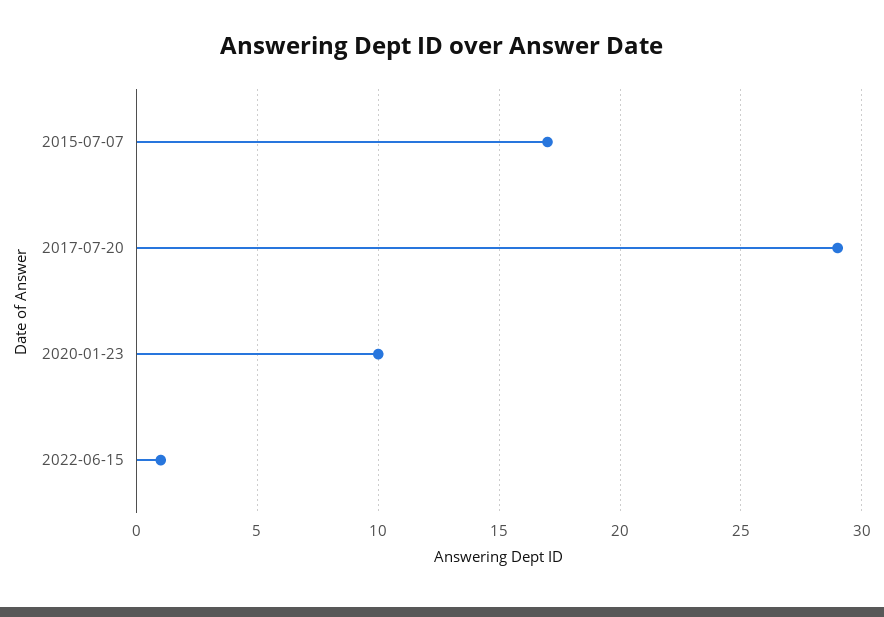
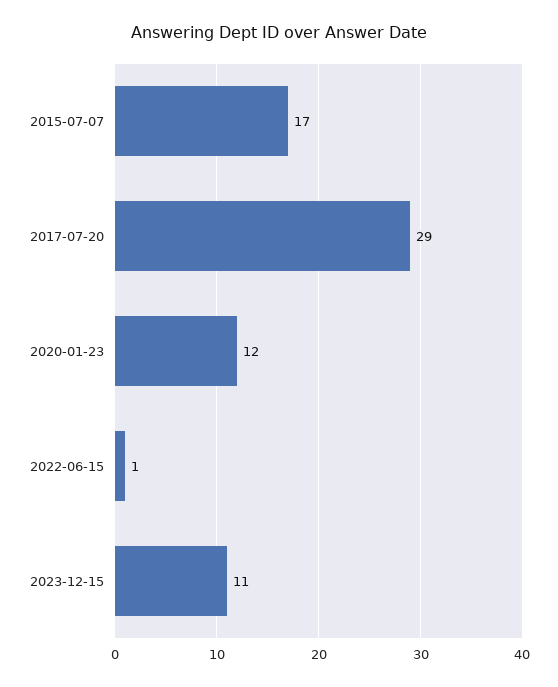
2020-01-23: 10 -> 12
2023-12-15: none -> 11

